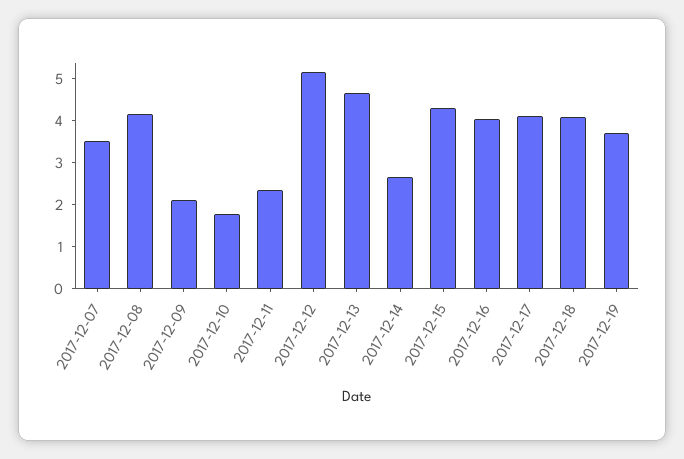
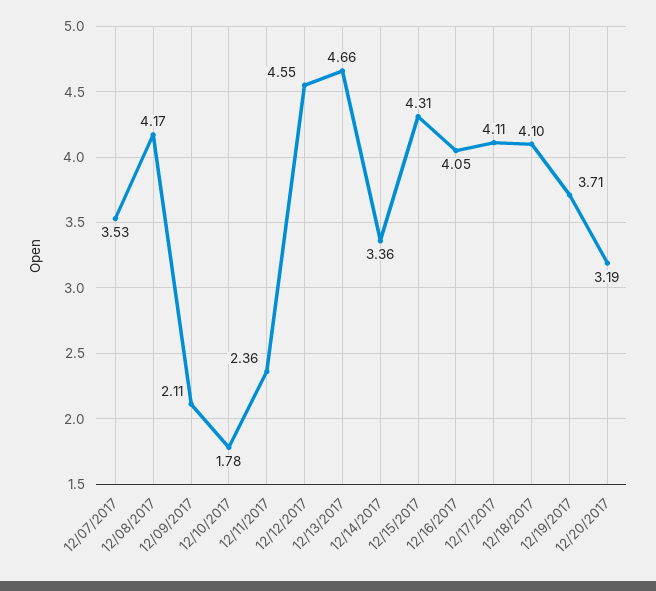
2017-12-12: 5.2 -> 4.55
2017-12-14: 2.6 -> 3.36
12/20/2017: none -> 3.19

